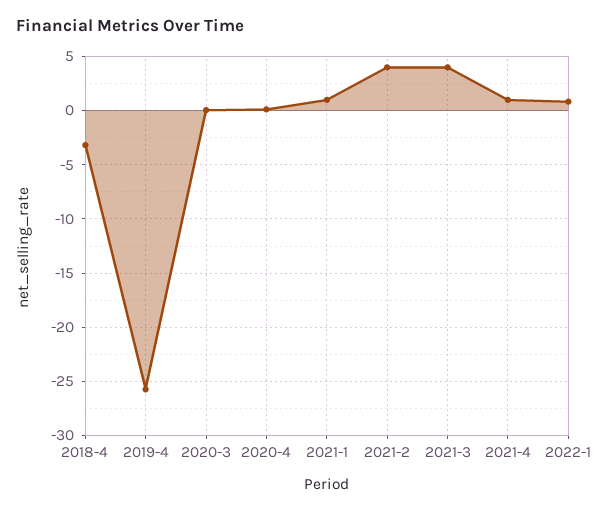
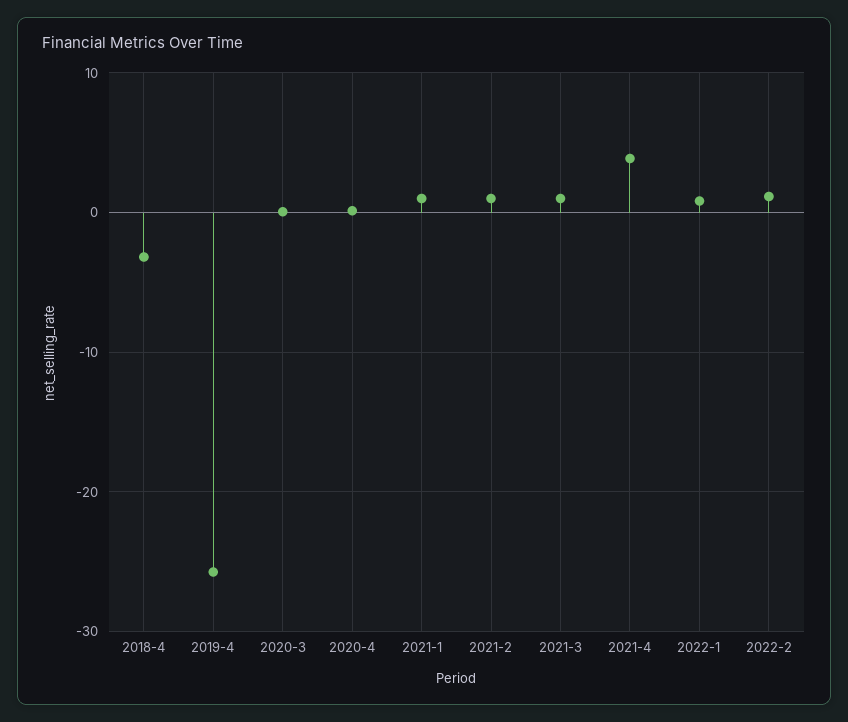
2021-2: 4 -> 1
2021-3: 4 -> 1
2021-4: 1 -> 4
2022-2: none -> 1

